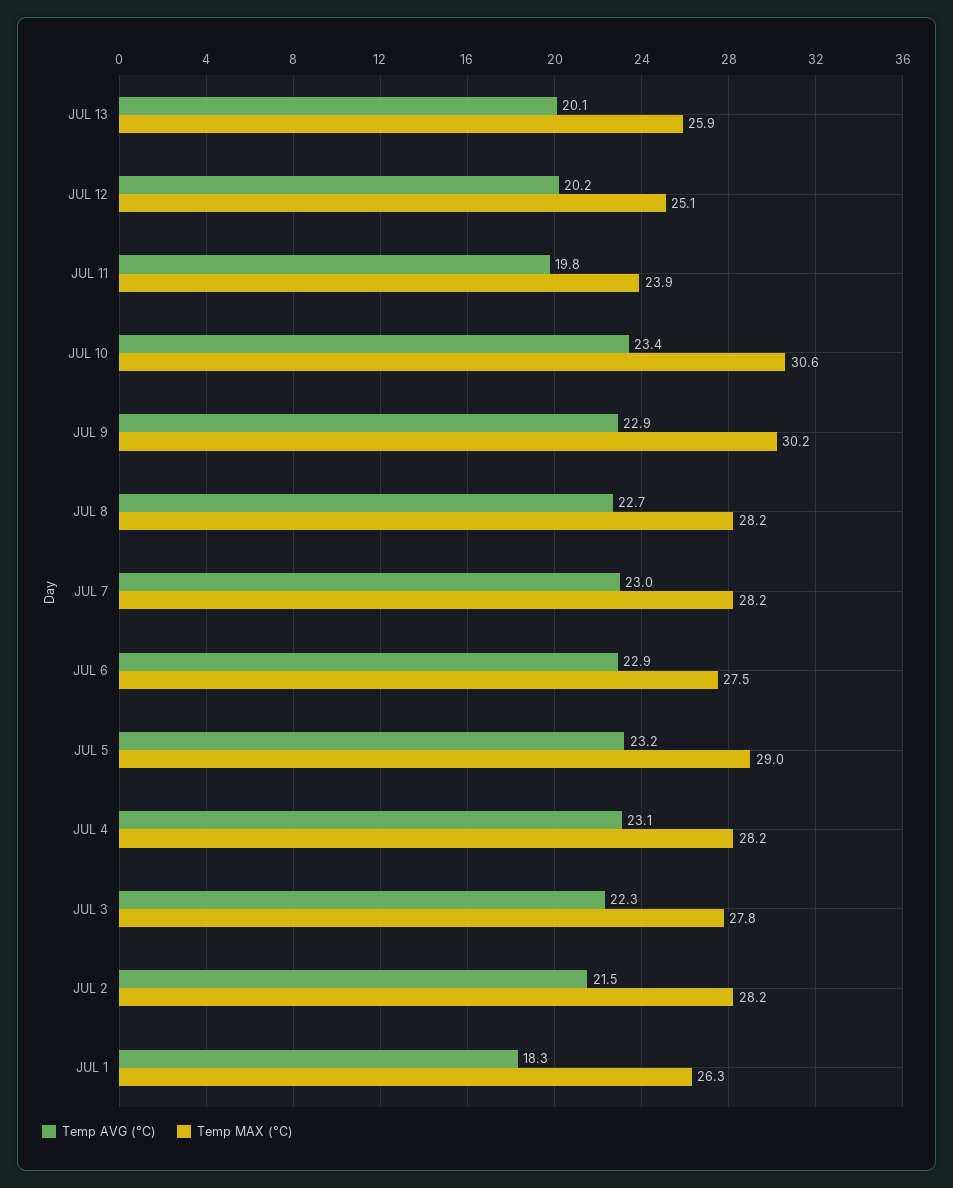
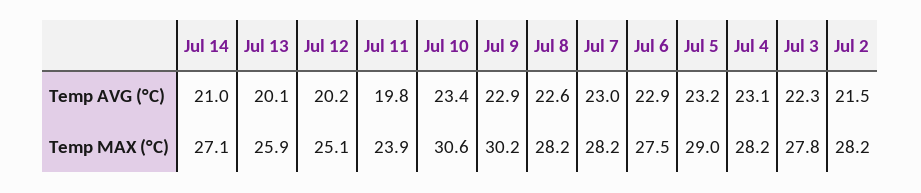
Temp AVG (°C), JUL 8: 22.7 -> 22.6
Temp AVG (°C), JUL 1: 18.3 -> none
Temp MAX (°C), JUL 1: 26.3 -> none
Temp AVG (°C), Jul 14: none -> 21
Temp MAX (°C), Jul 14: none -> 27.1

